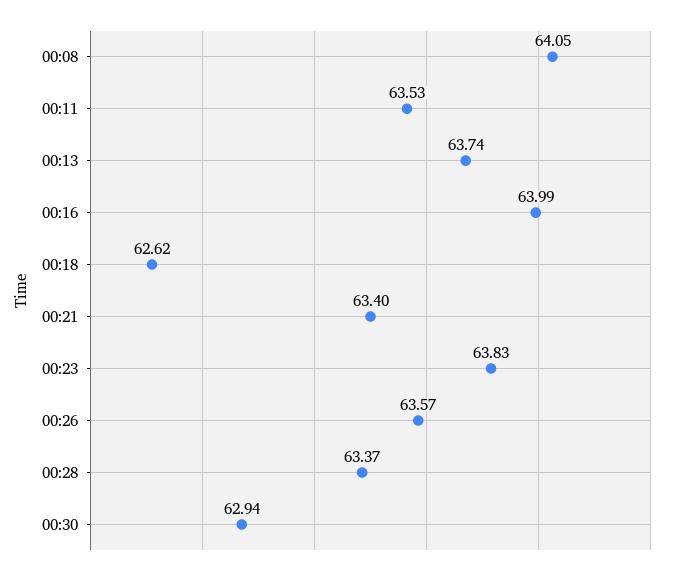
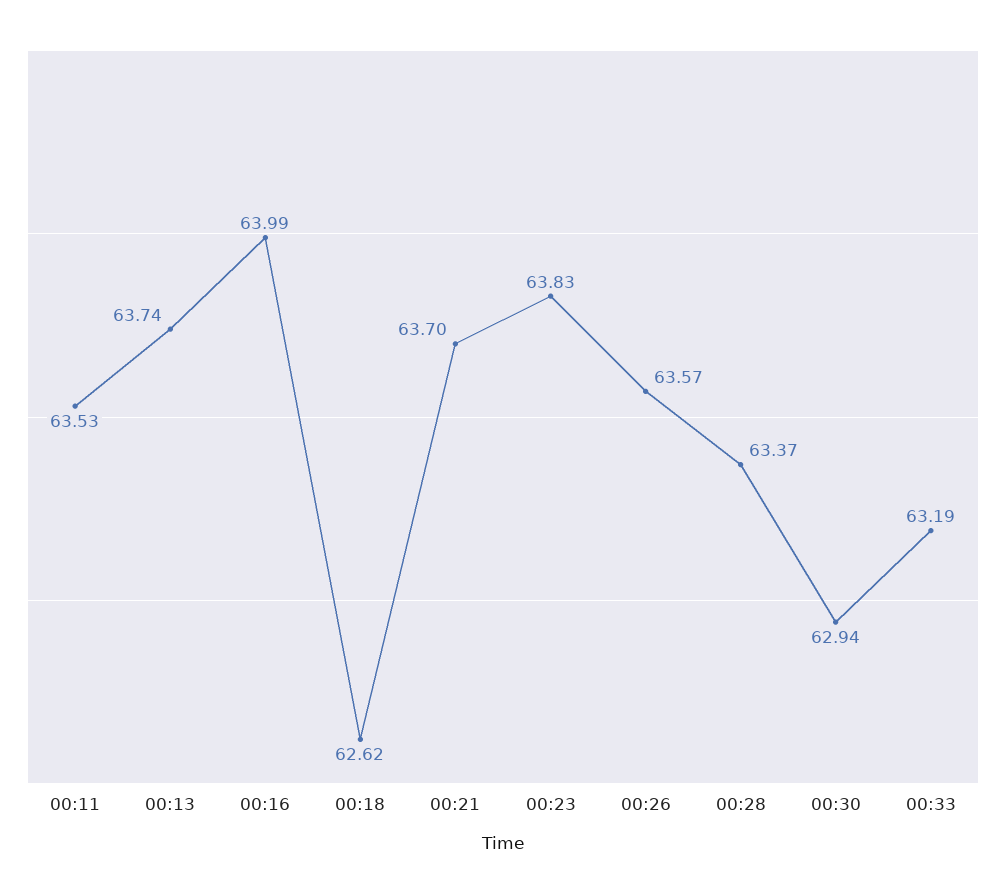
00:08: 64.05 -> none
00:21: 63.4 -> 63.7
00:33: none -> 63.19

